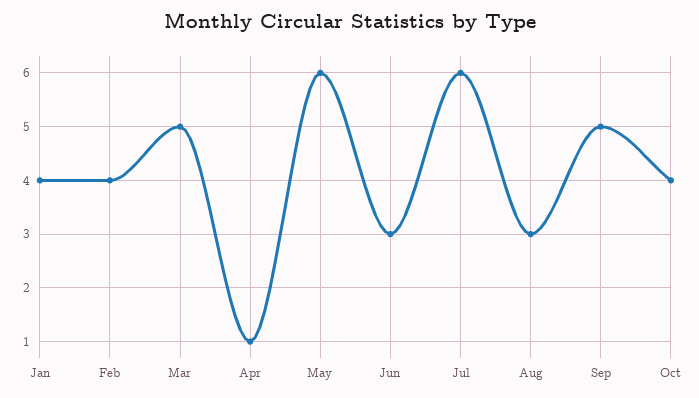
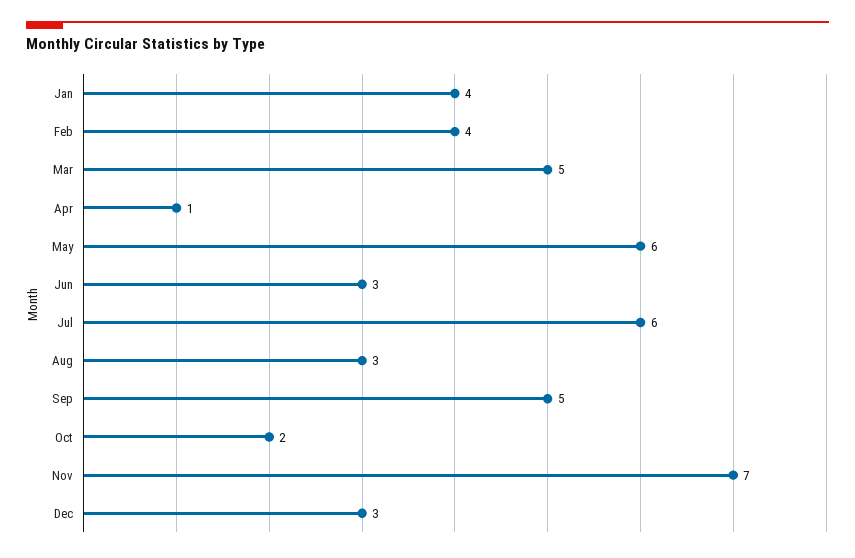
Oct: 4 -> 2
Nov: none -> 7
Dec: none -> 3

